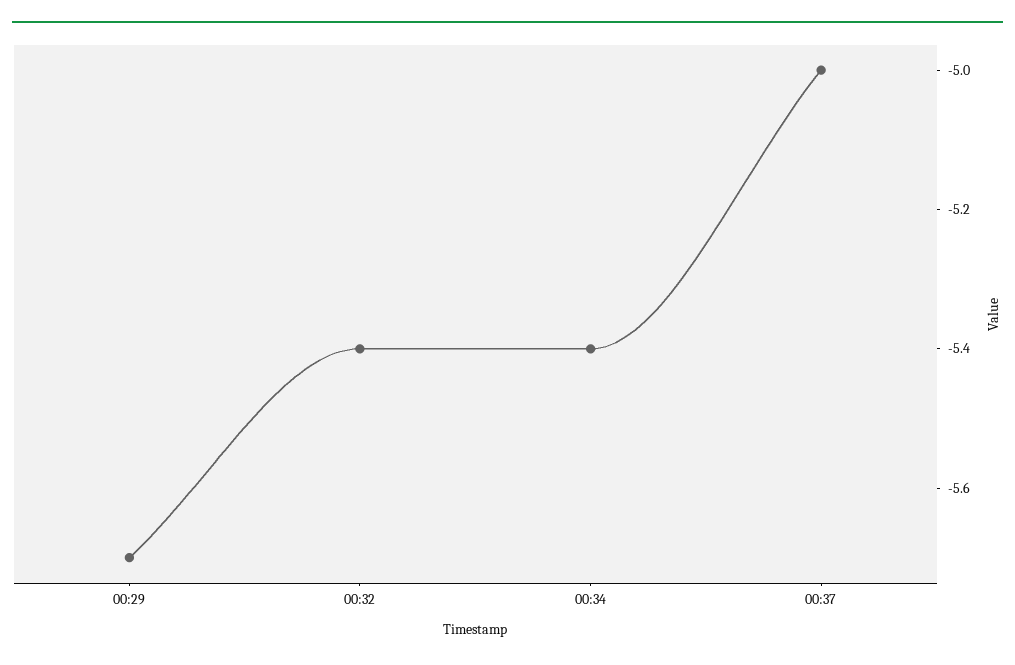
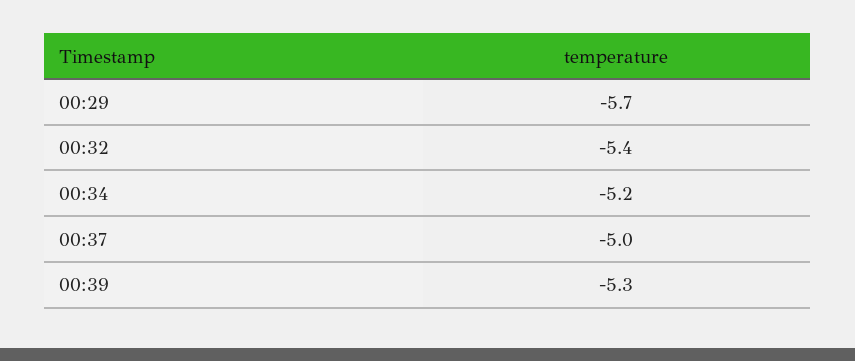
00:34: -5.4 -> -5.2
00:39: none -> -5.3

